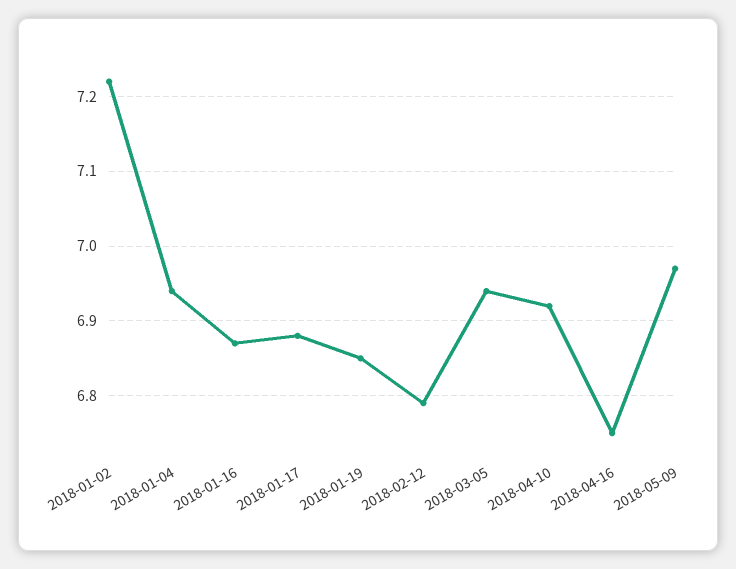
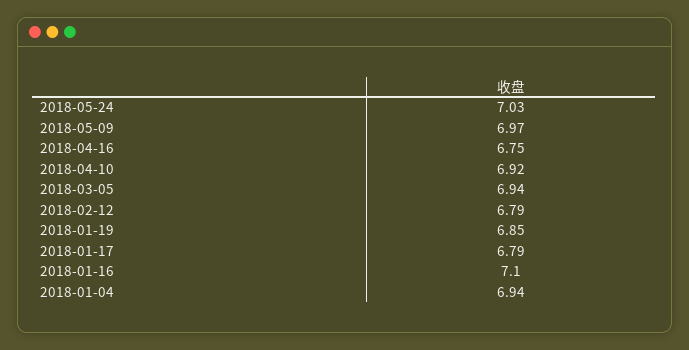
2018-01-02: 7.22 -> none
2018-01-16: 6.87 -> 7.1
2018-01-17: 6.88 -> 6.79
2018-05-24: none -> 7.03

